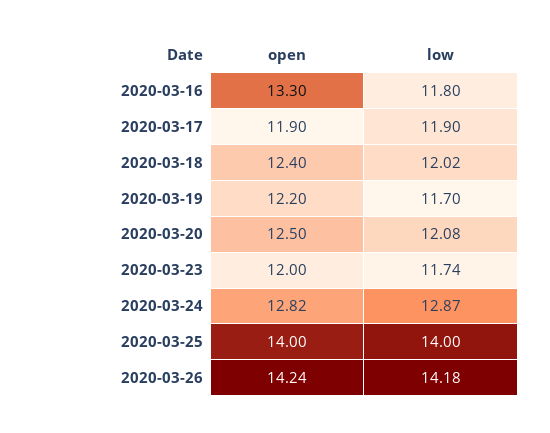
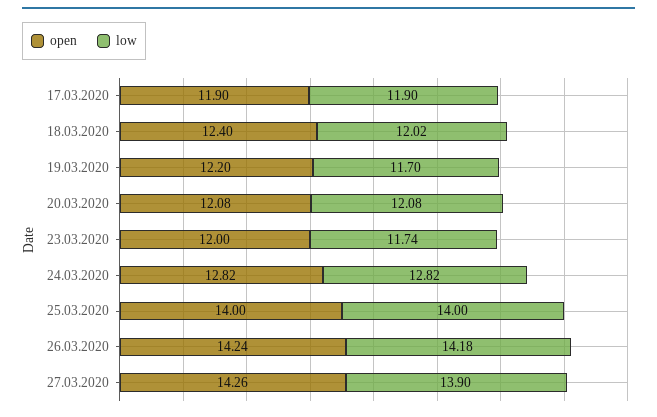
open, 2020-03-16: 13.3 -> none
low, 2020-03-16: 11.8 -> none
open, 2020-03-20: 12.5 -> 12.08
low, 2020-03-24: 12.87 -> 12.82
open, 27.03.2020: none -> 14.26
low, 27.03.2020: none -> 13.9

